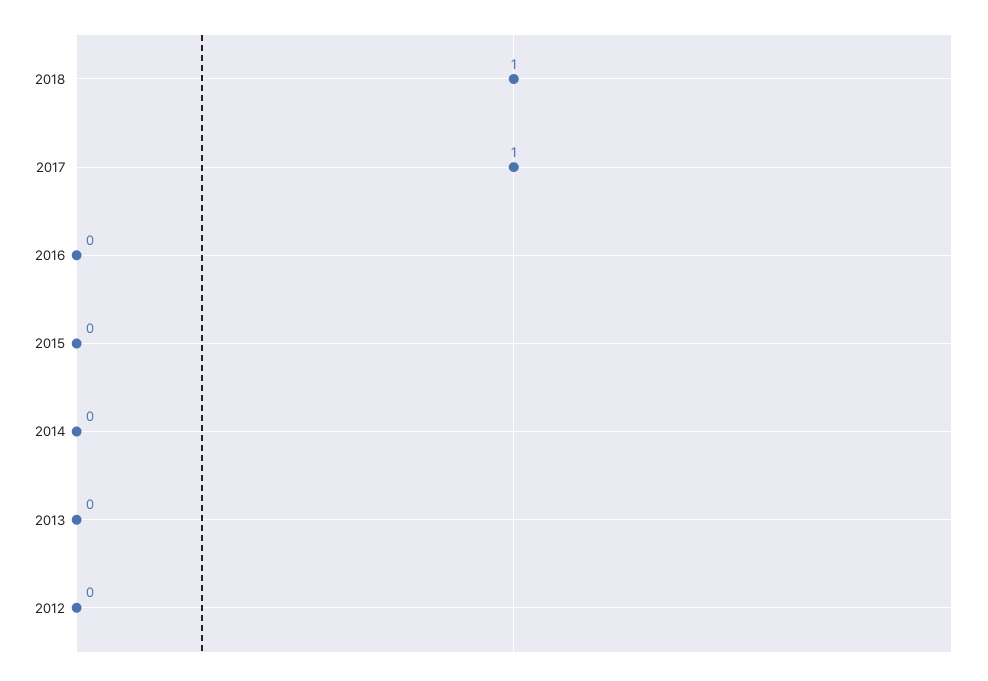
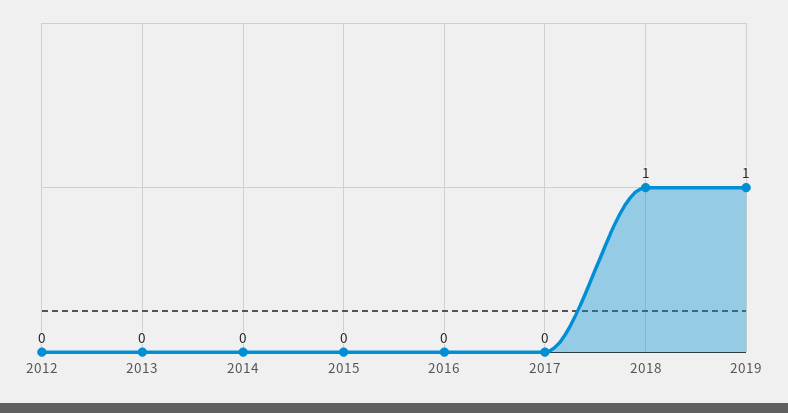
2017: 1 -> 0
2019: none -> 1

